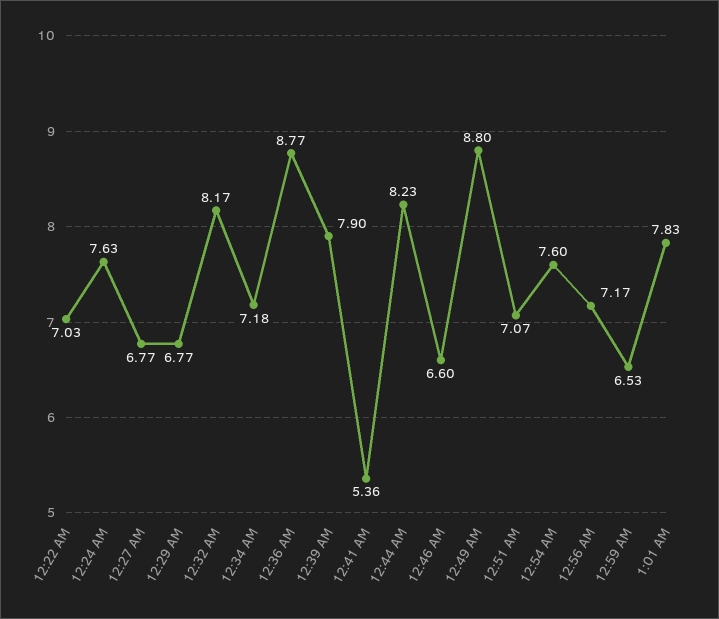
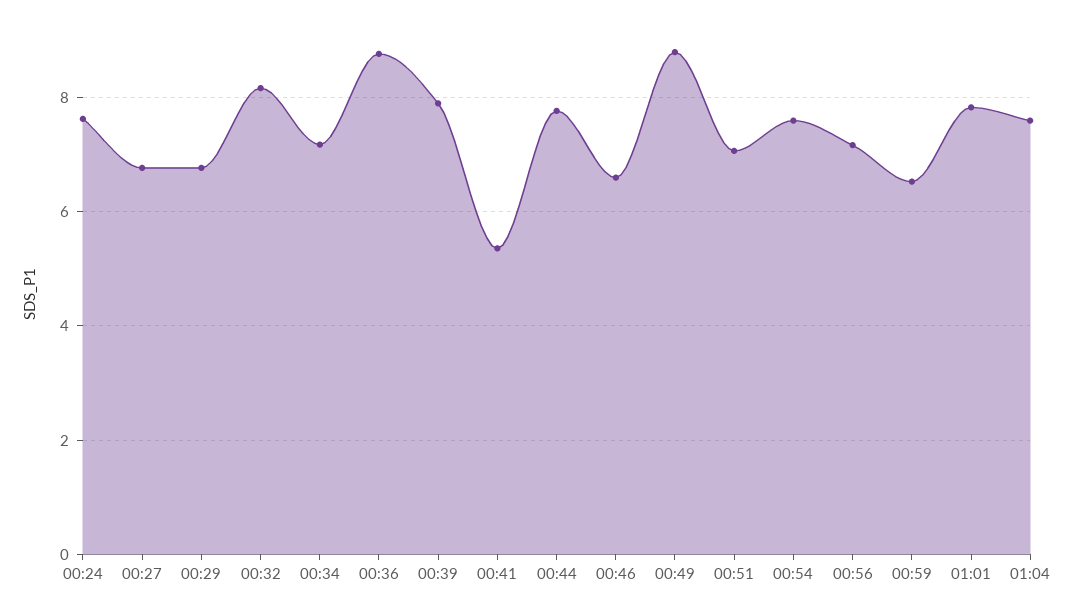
12:22 AM: 7.03 -> none
12:44 AM: 8.23 -> 7.8
01:04: none -> 7.6

